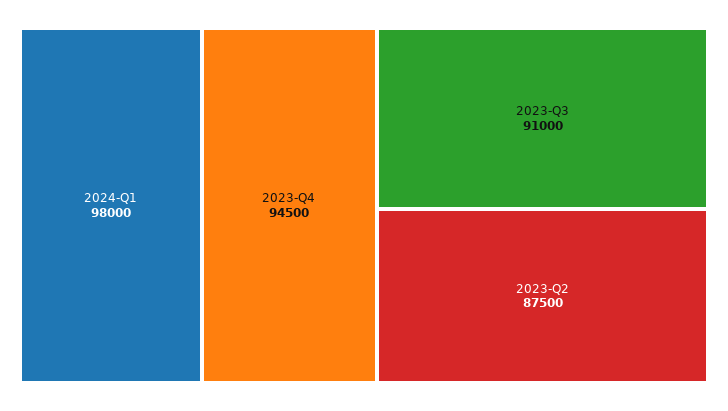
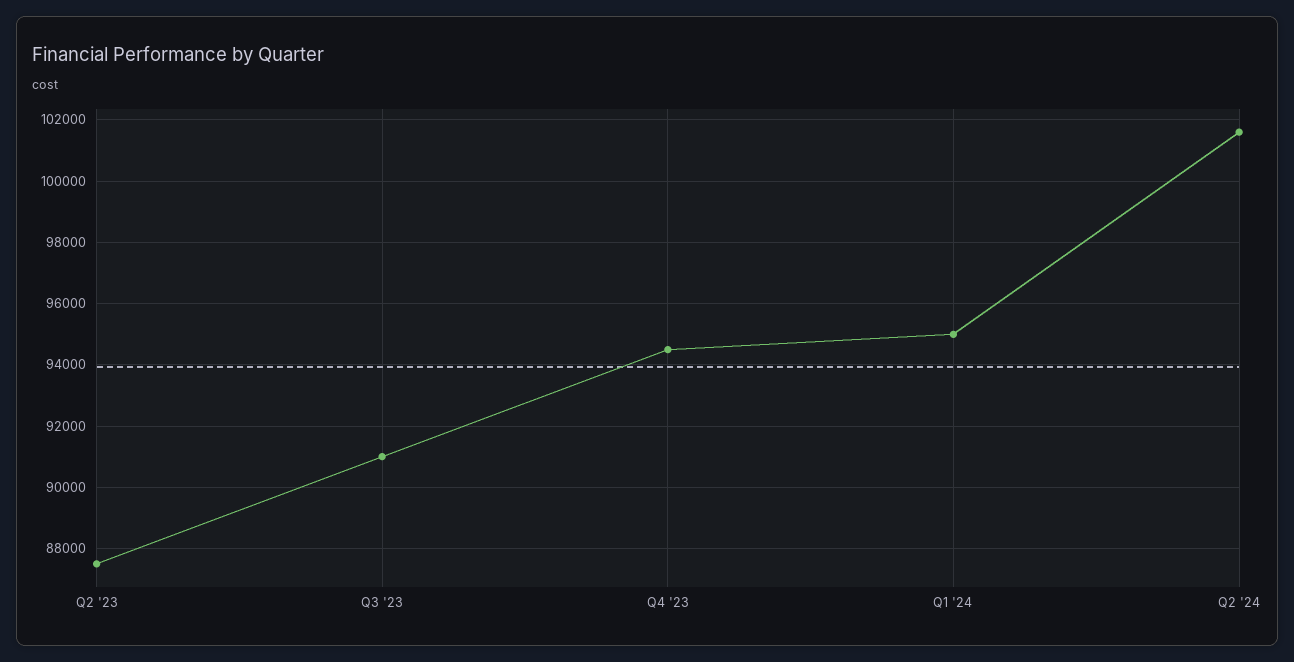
2024-Q1: 98000 -> 95000
Q2 '24: none -> 101600

